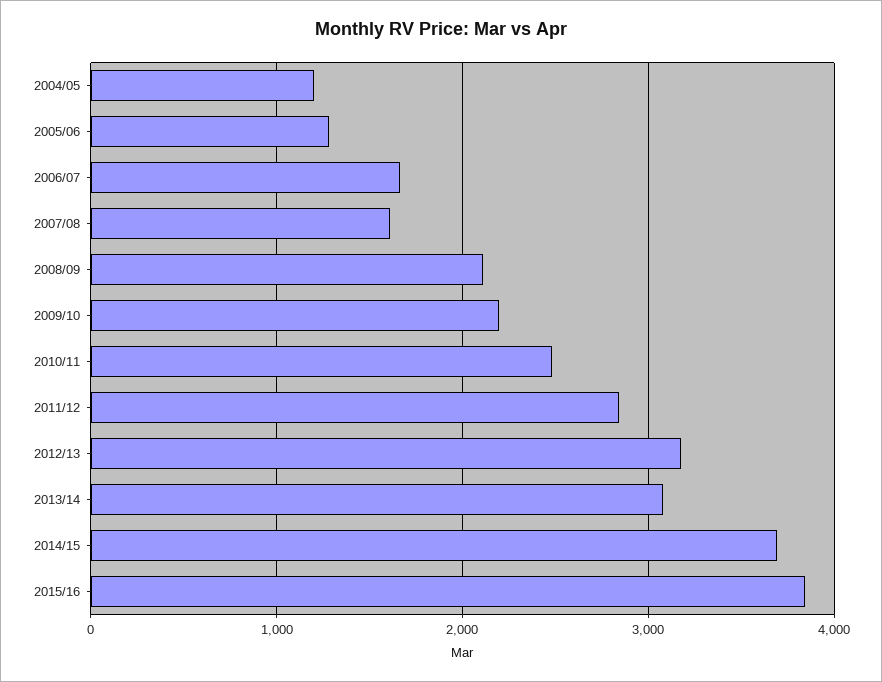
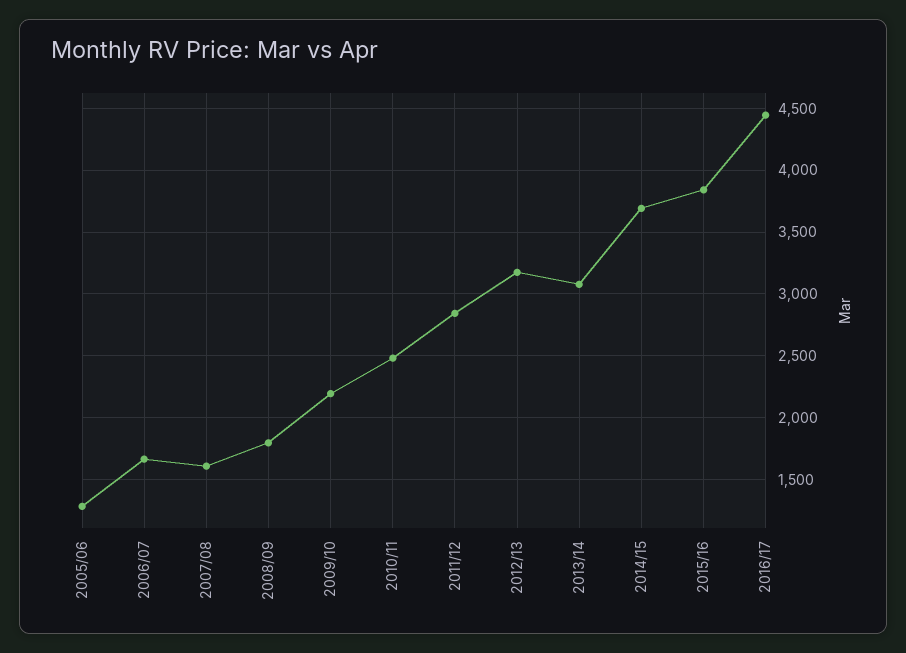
2004/05: 1200 -> none
2008/09: 2100 -> 1800
2016/17: none -> 4450

